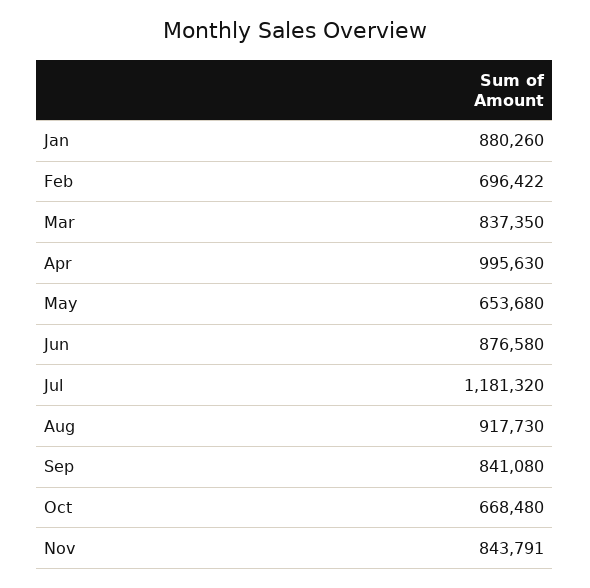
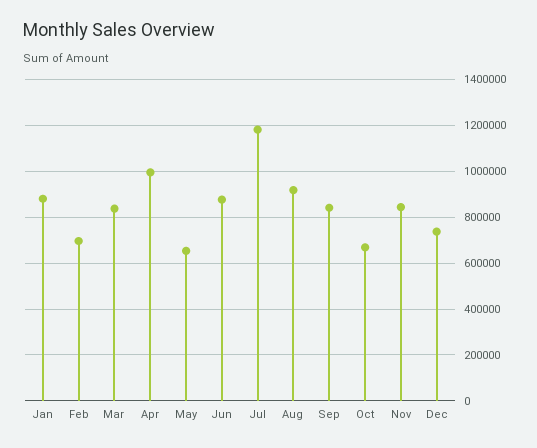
Dec: none -> 750000

